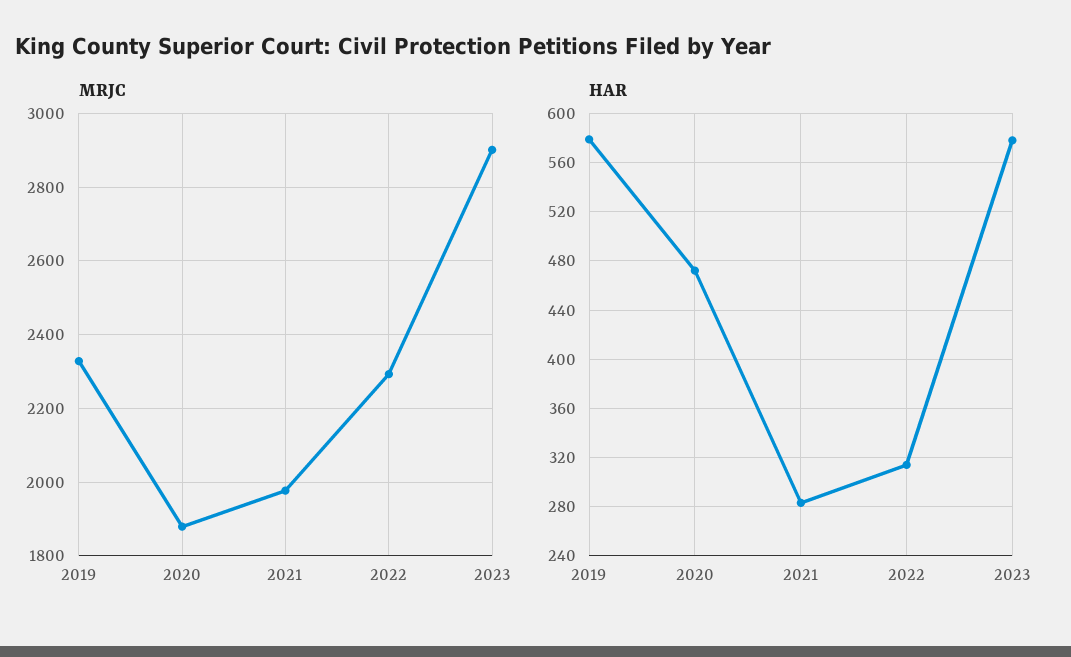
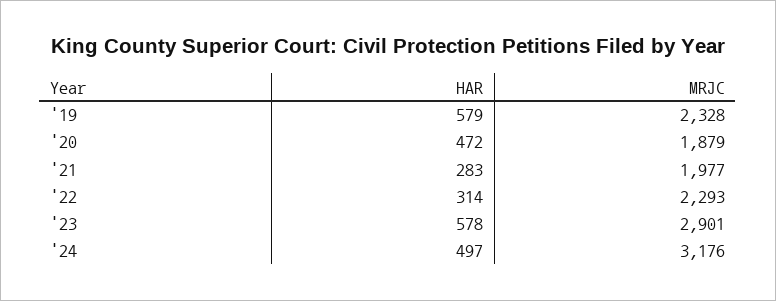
HAR, '24: none -> 497
MRJC, '24: none -> 3176

